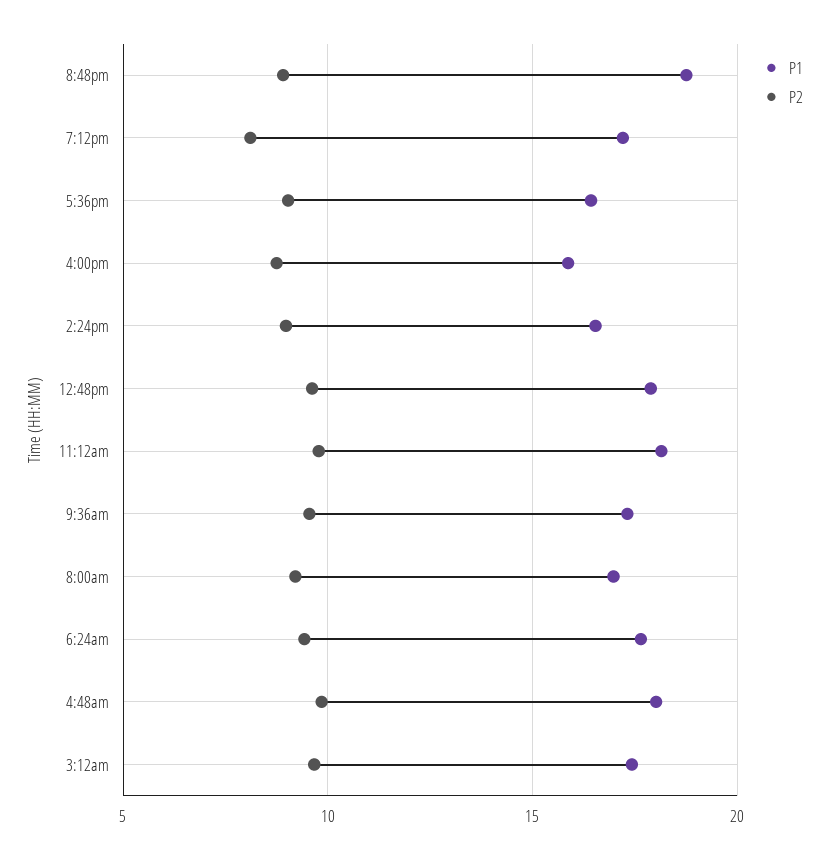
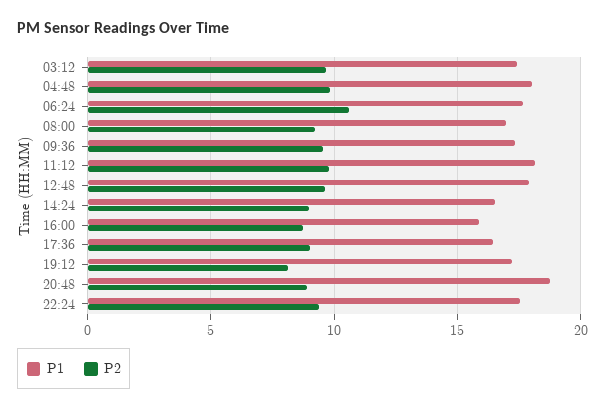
P2, 6:24am: 9.5 -> 10.5
P1, 22:24: none -> 17.5
P2, 22:24: none -> 9.5

